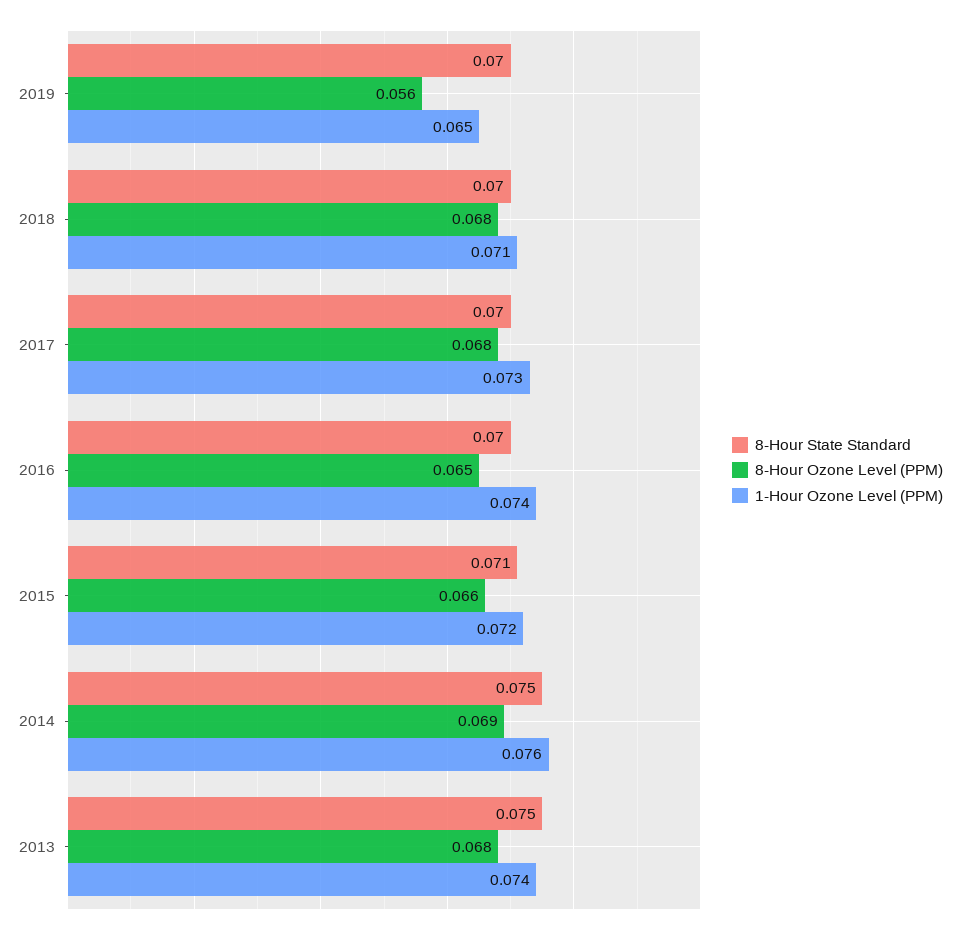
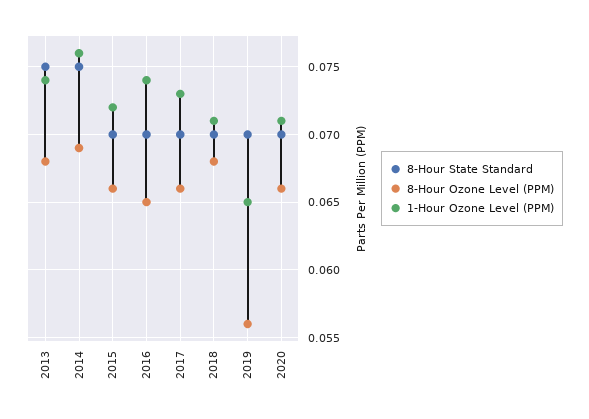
8-Hour Ozone Level (PPM), 2017: 0.068 -> 0.066
8-Hour State Standard, 2015: 0.071 -> 0.07
8-Hour State Standard, 2020: none -> 0.07
8-Hour Ozone Level (PPM), 2020: none -> 0.066
1-Hour Ozone Level (PPM), 2020: none -> 0.071

